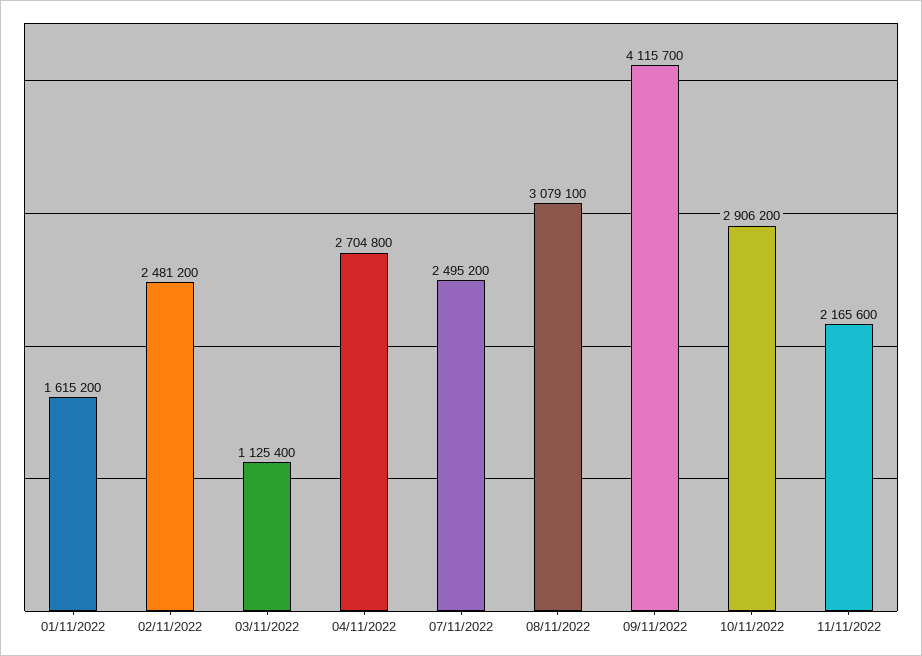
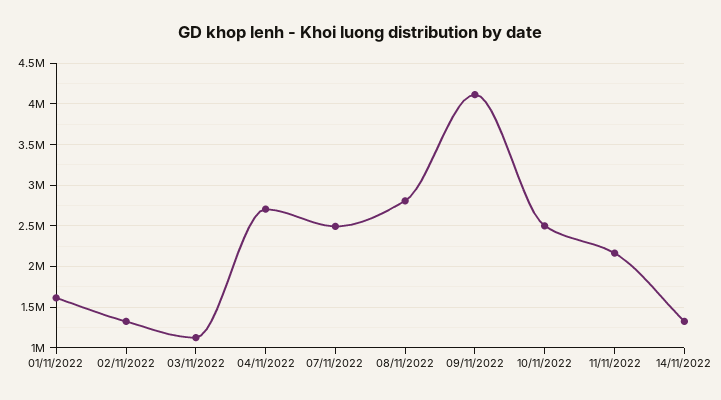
02/11/2022: 2481200 -> 1300000
08/11/2022: 3079100 -> 2800000
10/11/2022: 2906200 -> 2500000
14/11/2022: none -> 1300000

